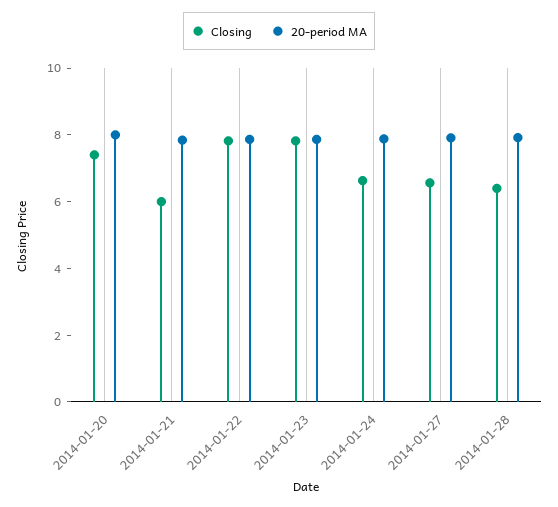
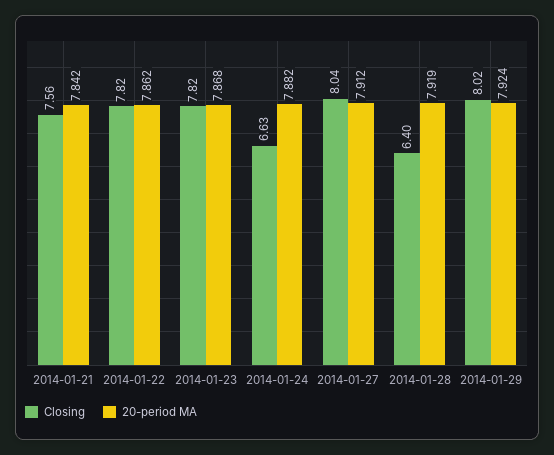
Closing, 2014-01-20: 7.5 -> none
20-period MA, 2014-01-20: 8 -> none
Closing, 2014-01-21: 6 -> 7.56
Closing, 2014-01-27: 6.5 -> 8.04
Closing, 2014-01-29: none -> 8.02
20-period MA, 2014-01-29: none -> 7.924

